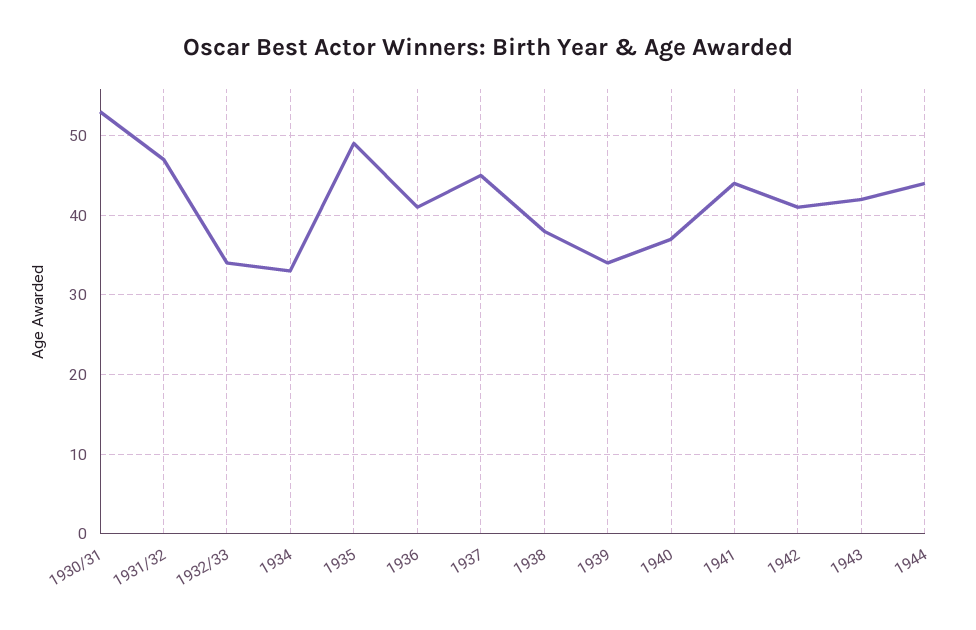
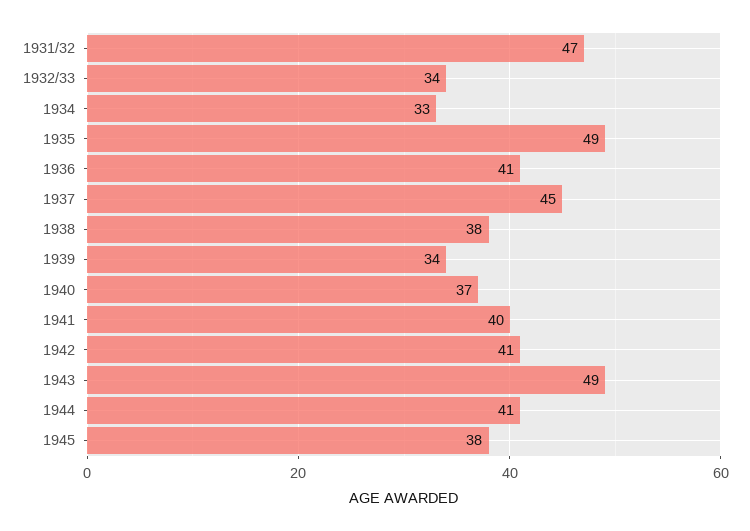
1930/31: 53 -> none
1941: 44 -> 40
1943: 42 -> 49
1944: 44 -> 41
1945: none -> 38

